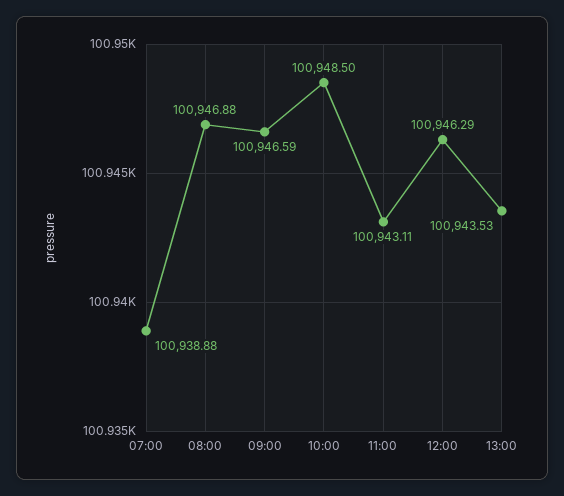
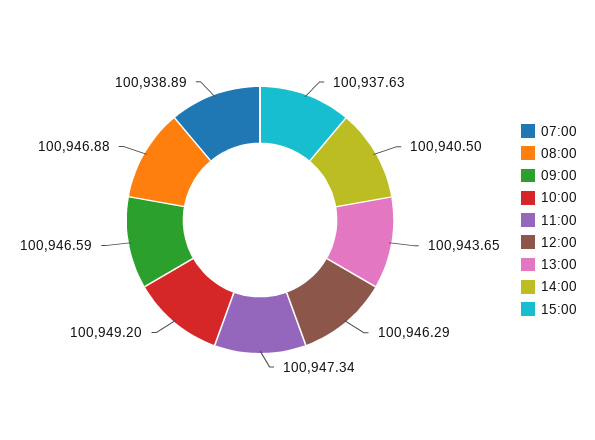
07:00: 100938.88 -> 100938.89
10:00: 100948.5 -> 100949.2
11:00: 100943.11 -> 100947.34
13:00: 100943.53 -> 100943.65
14:00: none -> 100940.5
15:00: none -> 100937.63

